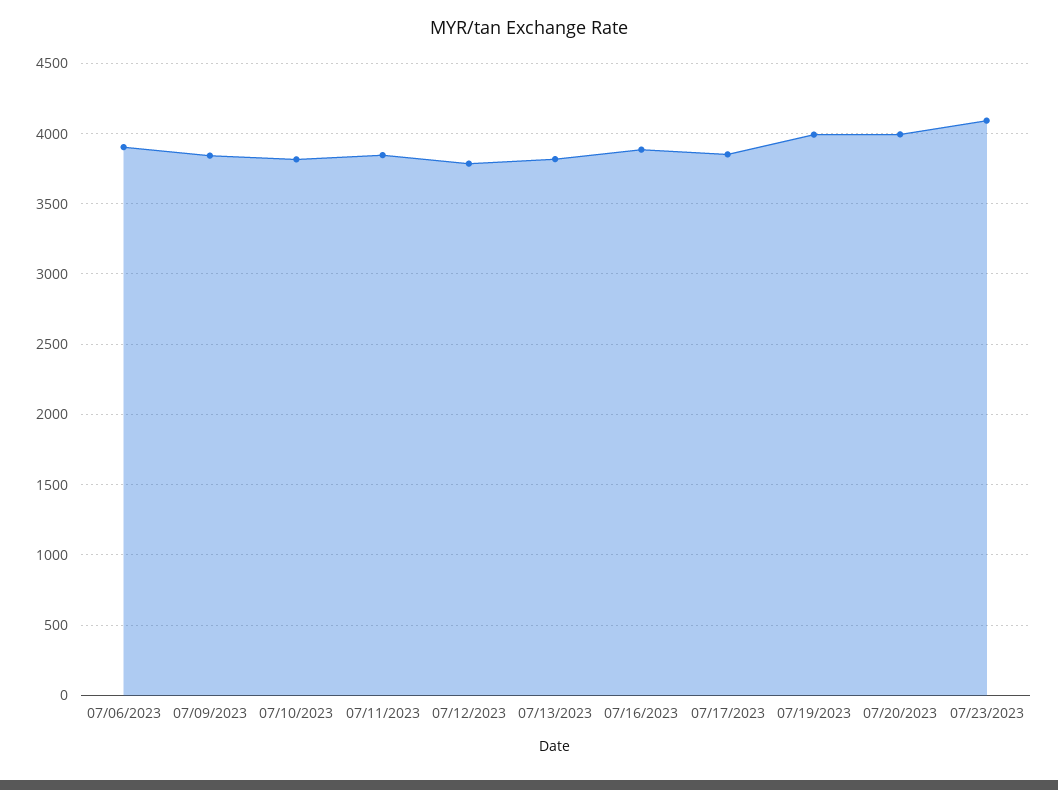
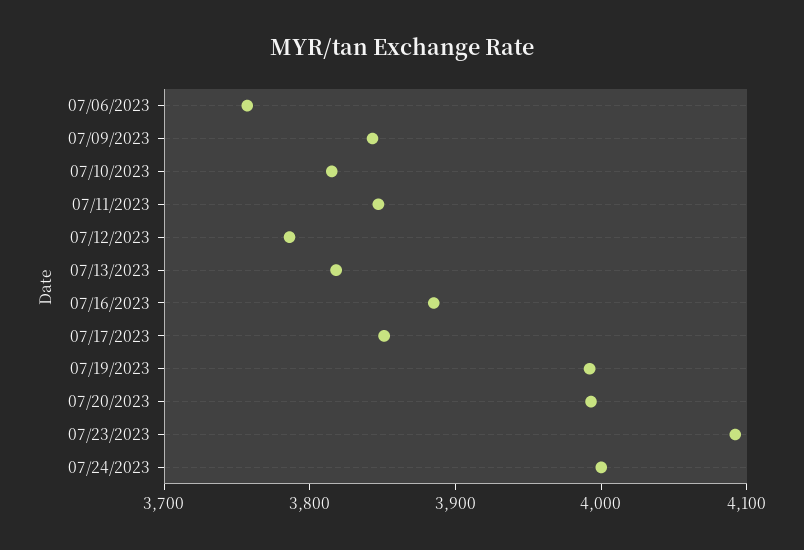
07/06/2023: 3900 -> 3760
07/24/2023: none -> 4000

